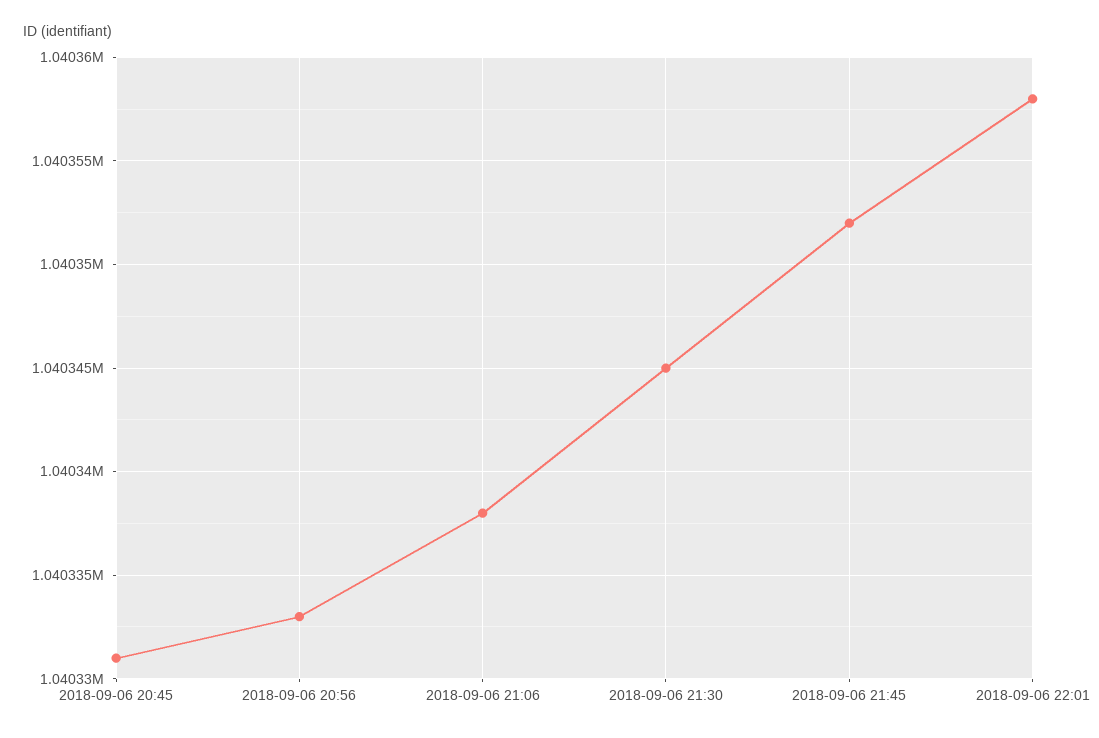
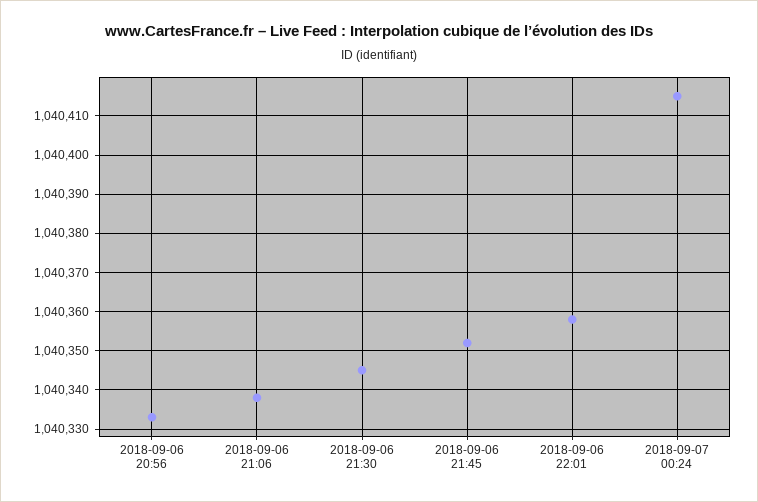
2018-09-06 20:45: 1040331 -> none
2018-09-07 00:24: none -> 1040415

